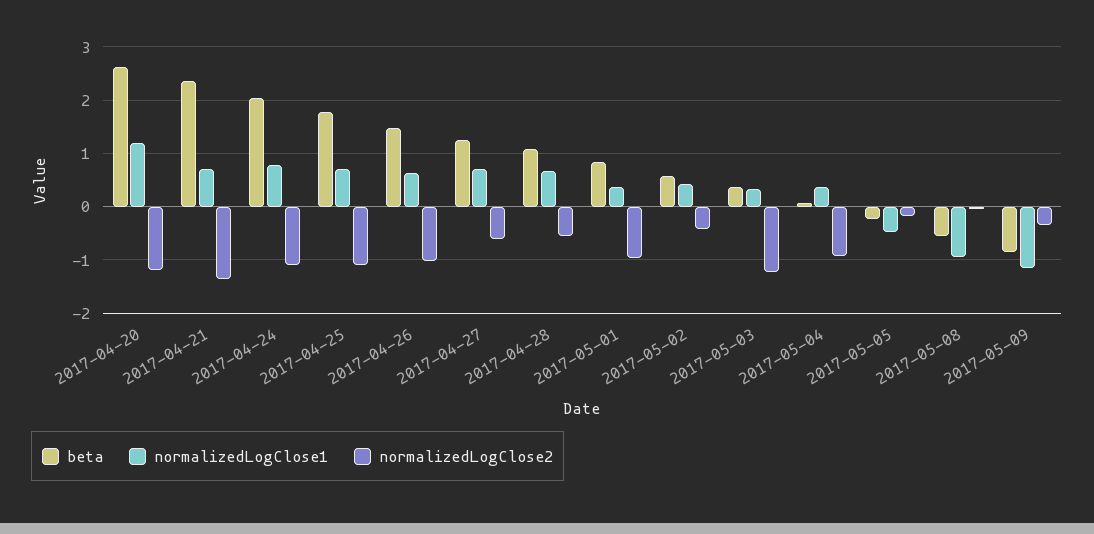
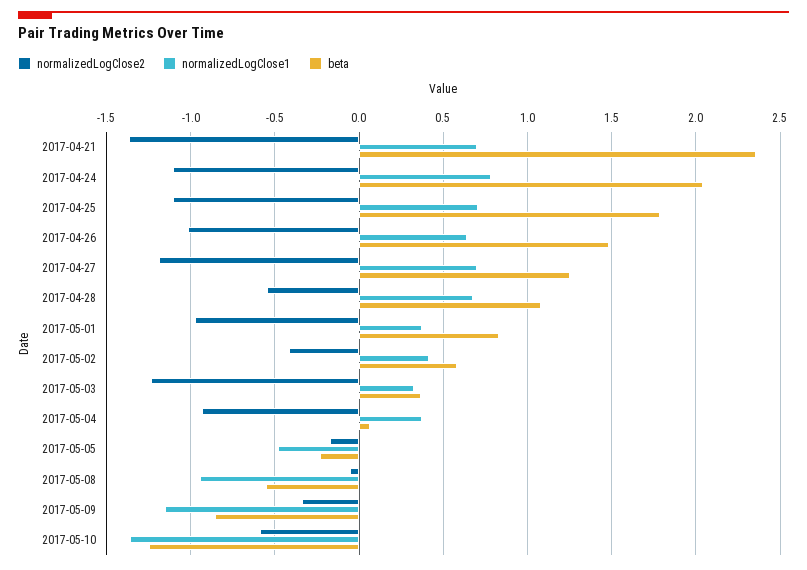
beta, 2017-04-20: 2.6 -> none
normalizedLogClose1, 2017-04-20: 1.2 -> none
normalizedLogClose2, 2017-04-20: -1.2 -> none
normalizedLogClose2, 2017-04-27: -0.6 -> -1.2
normalizedLogClose2, 2017-05-10: none -> -0.6
normalizedLogClose1, 2017-05-10: none -> -1.35
beta, 2017-05-10: none -> -1.25

